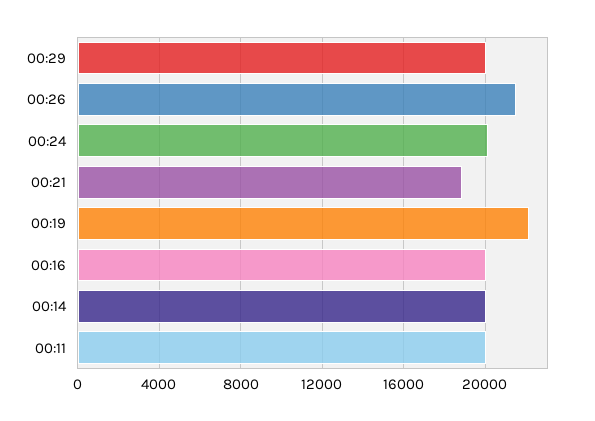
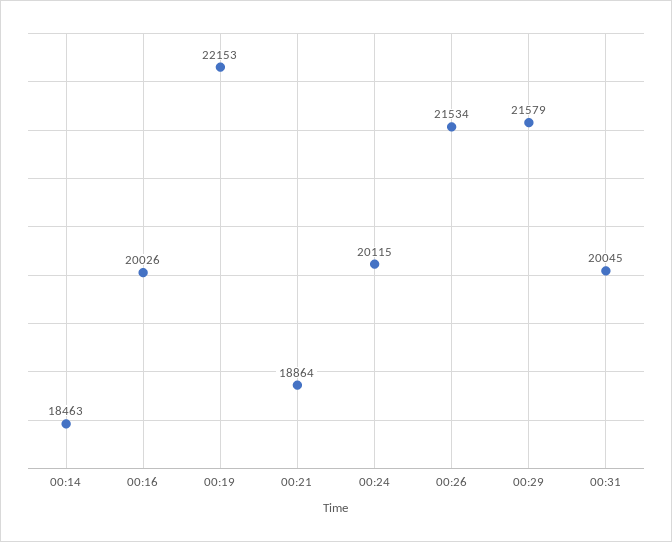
00:29: 20000 -> 21579
00:14: 20000 -> 18463
00:11: 20000 -> none
00:31: none -> 20045

